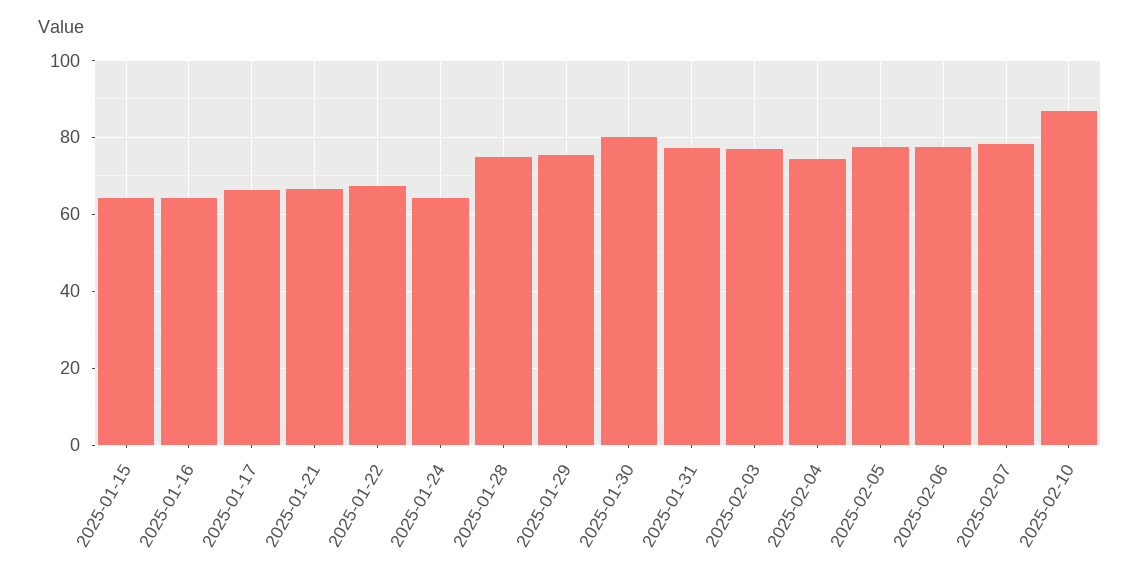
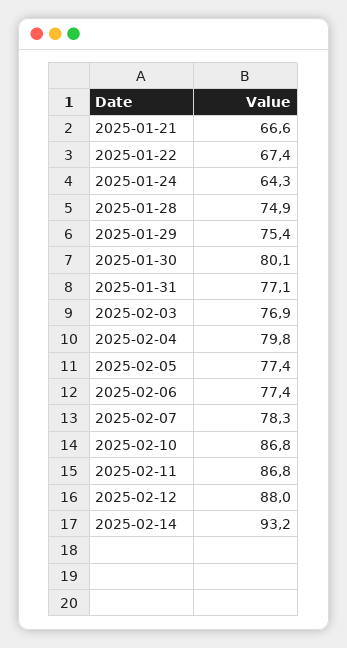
2025-01-15: 64 -> none
2025-01-16: 64 -> none
2025-01-17: 66 -> none
2025-02-04: 74 -> 79.8
2025-02-11: none -> 86.8
2025-02-12: none -> 88
2025-02-14: none -> 93.2

